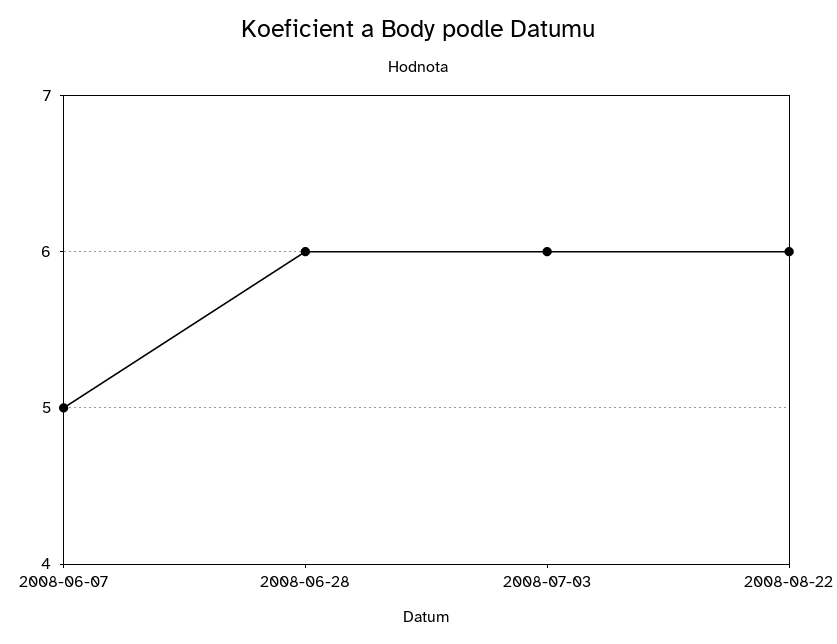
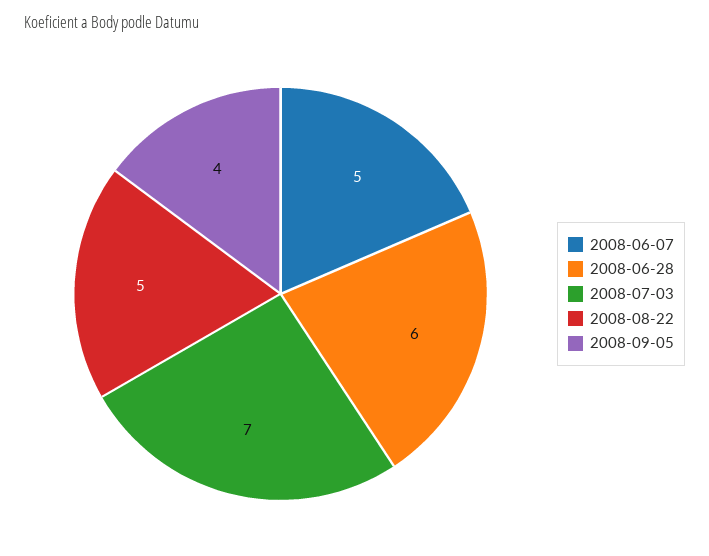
2008-07-03: 6 -> 7
2008-08-22: 6 -> 5
2008-09-05: none -> 4

